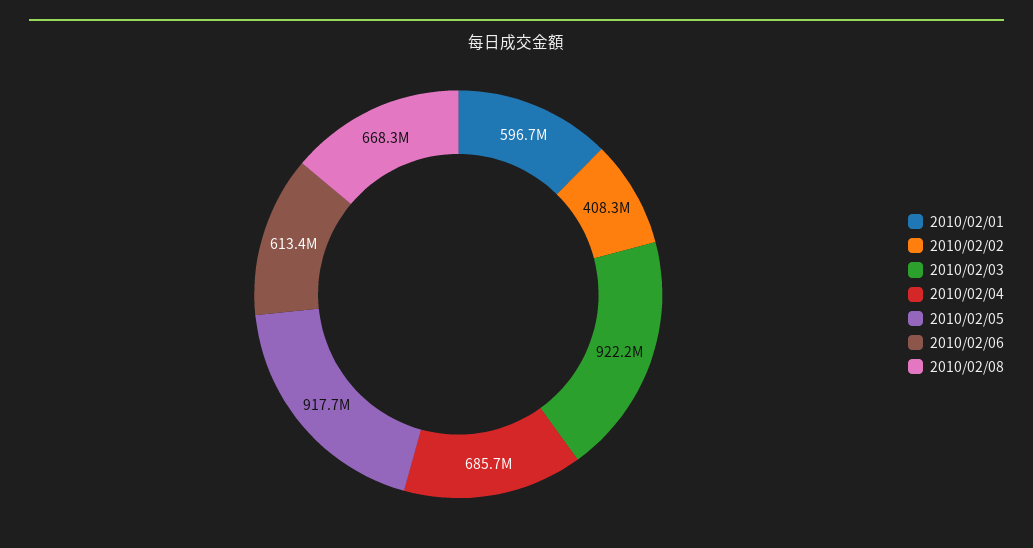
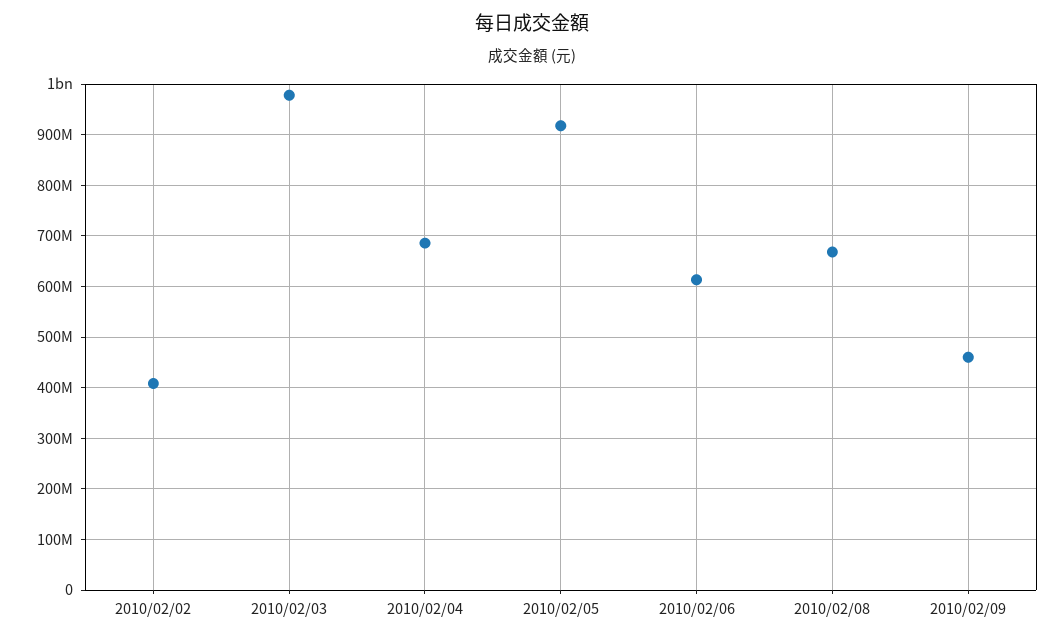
2010/02/01: 596700000 -> none
2010/02/03: 922200000 -> 980000000
2010/02/09: none -> 460000000

